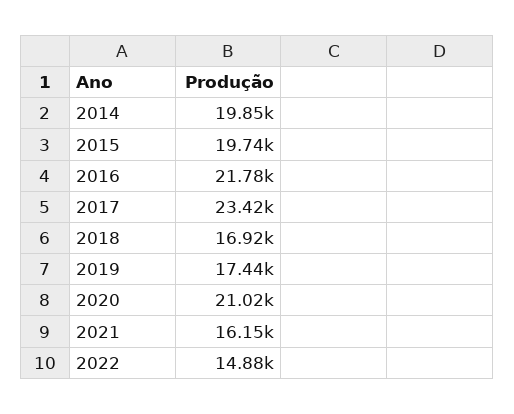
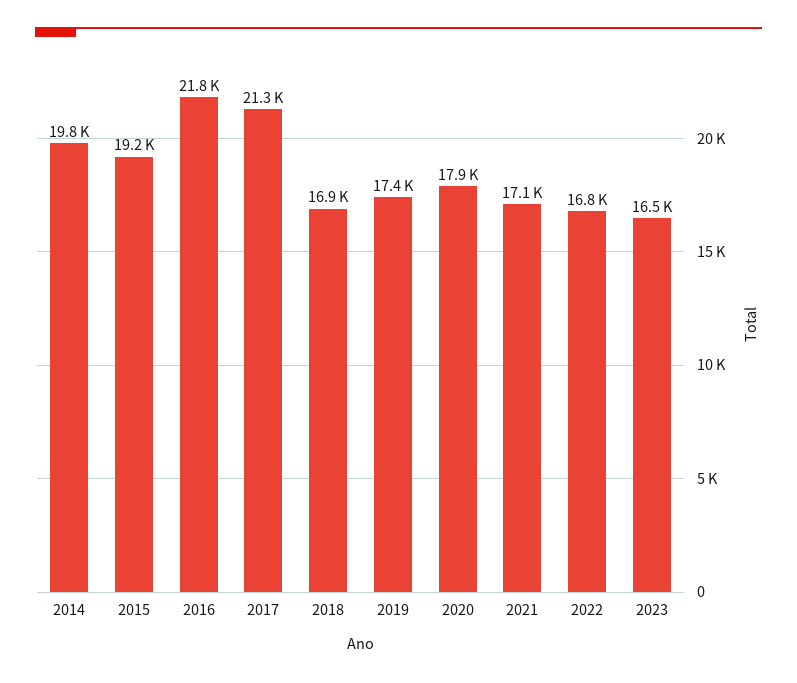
2015: 19740 -> 19200
2017: 23420 -> 21300
2020: 21020 -> 17900
2021: 16150 -> 17100
2022: 14880 -> 16800
2023: none -> 16500

